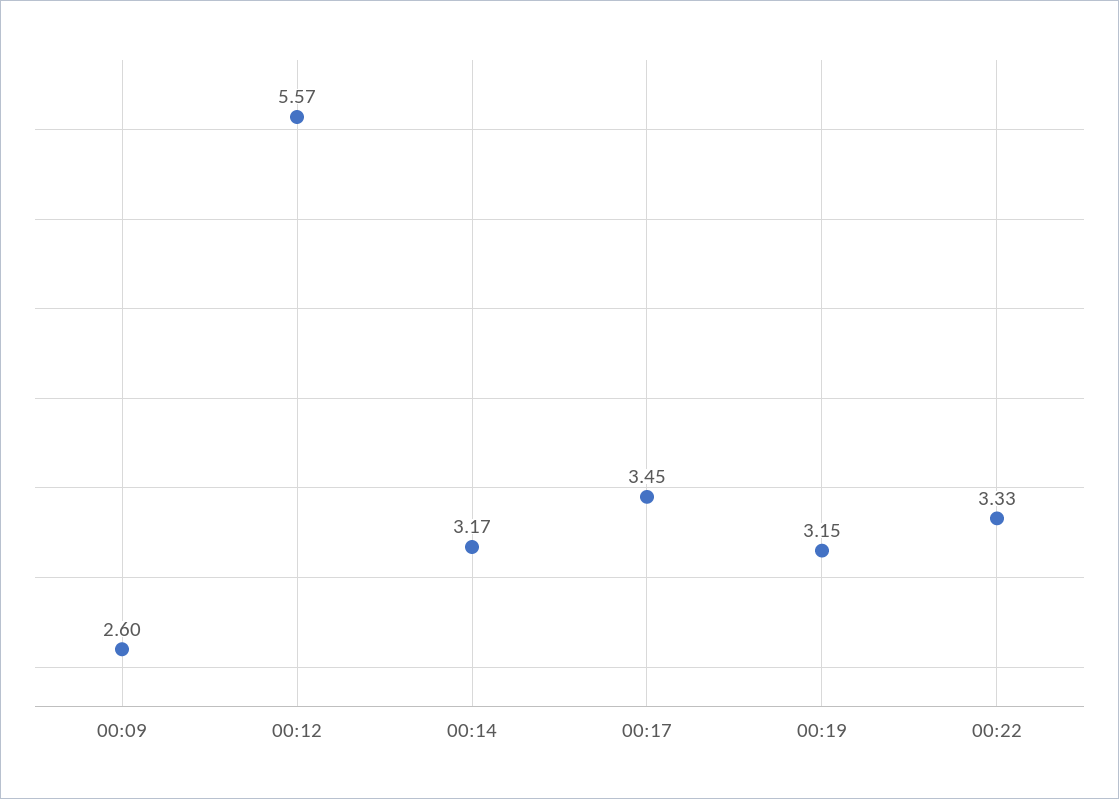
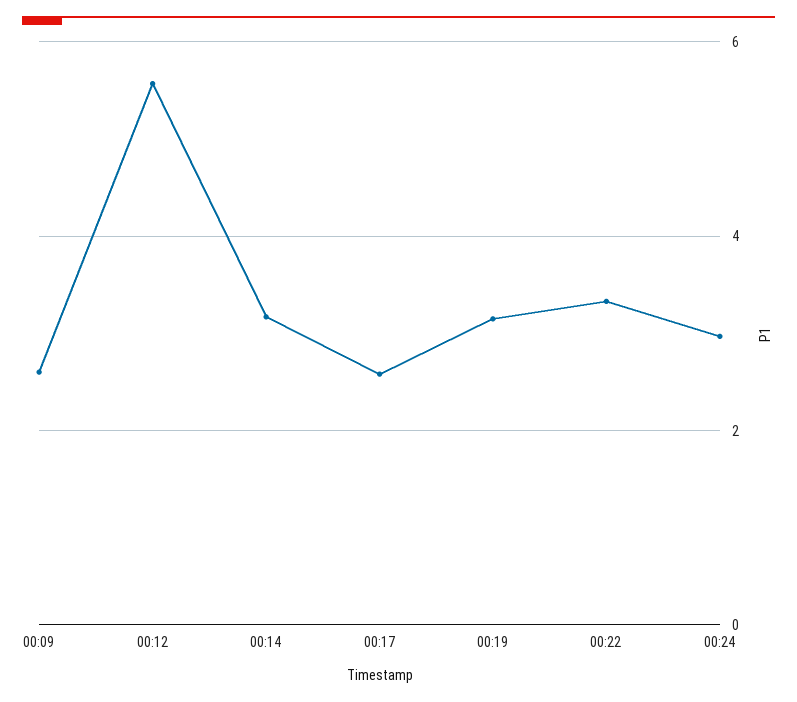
00:17: 3.45 -> 2.6
00:24: none -> 3

